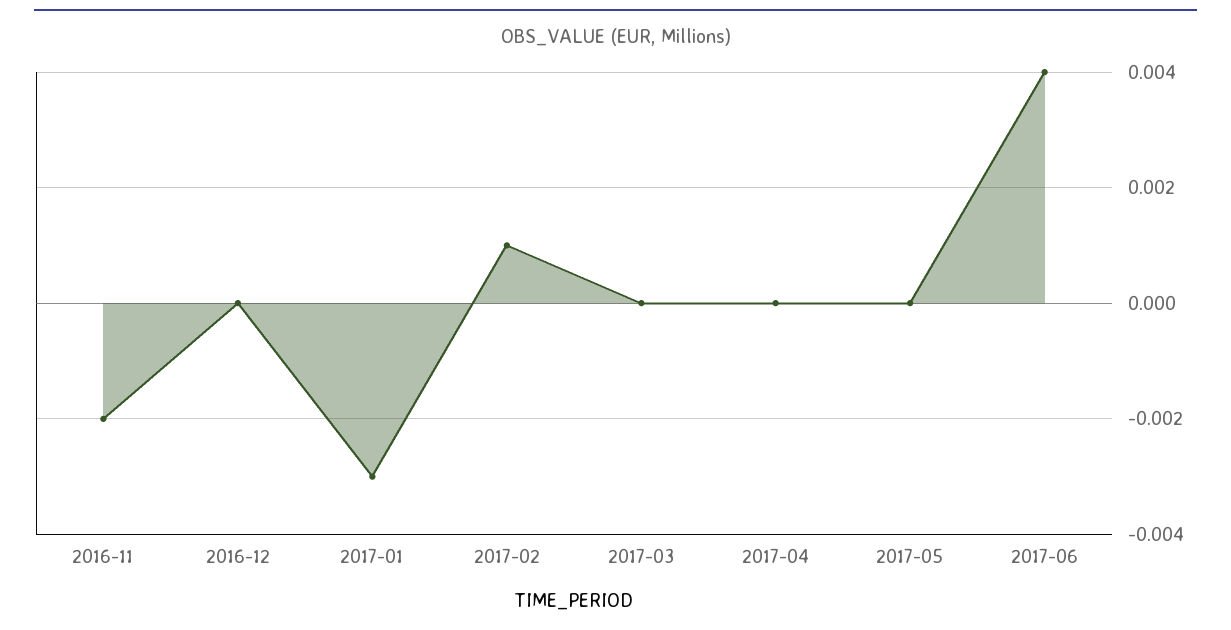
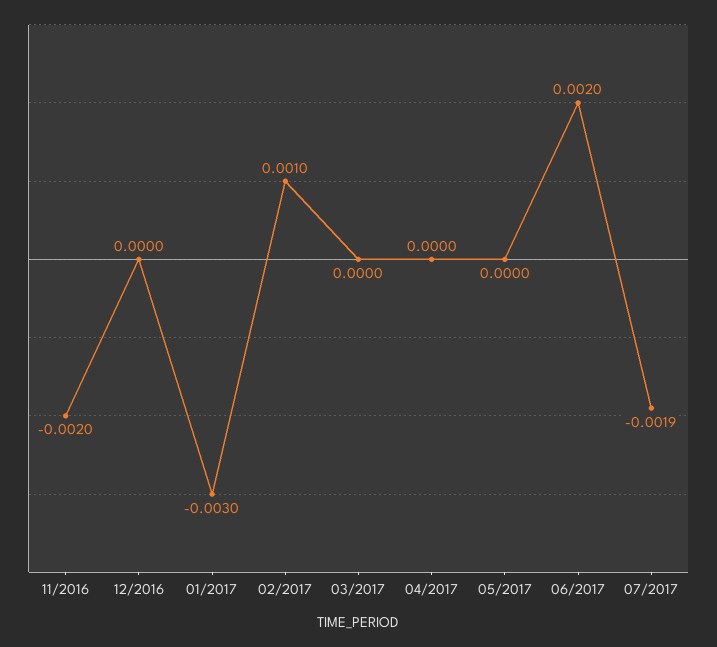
2017-06: 0.004 -> 0.002
07/2017: none -> -0.0019

